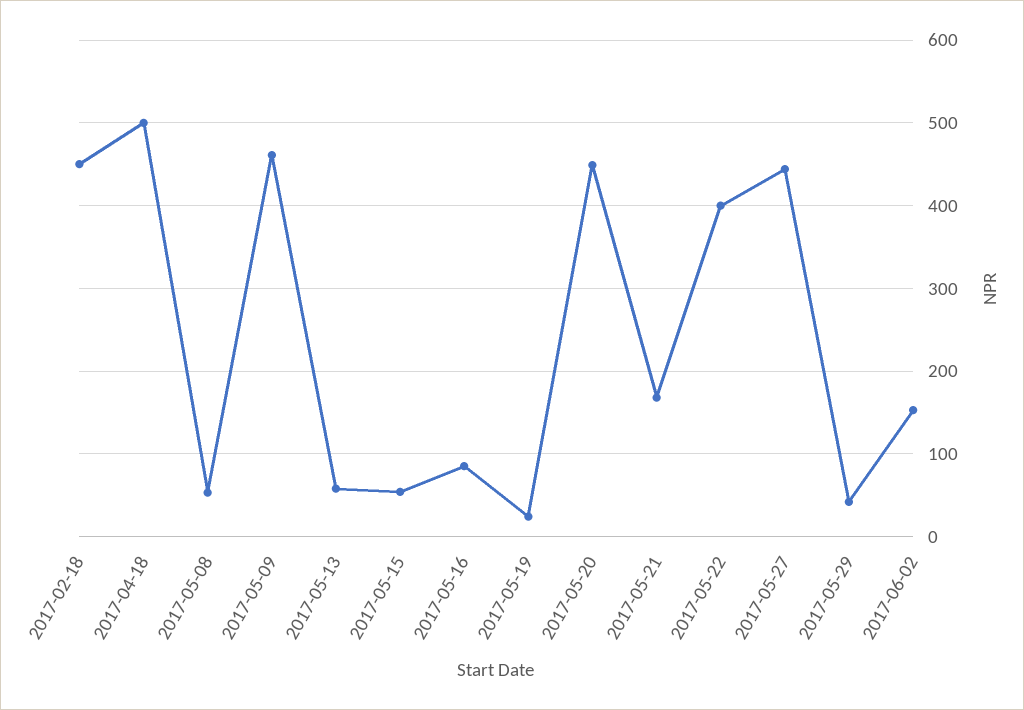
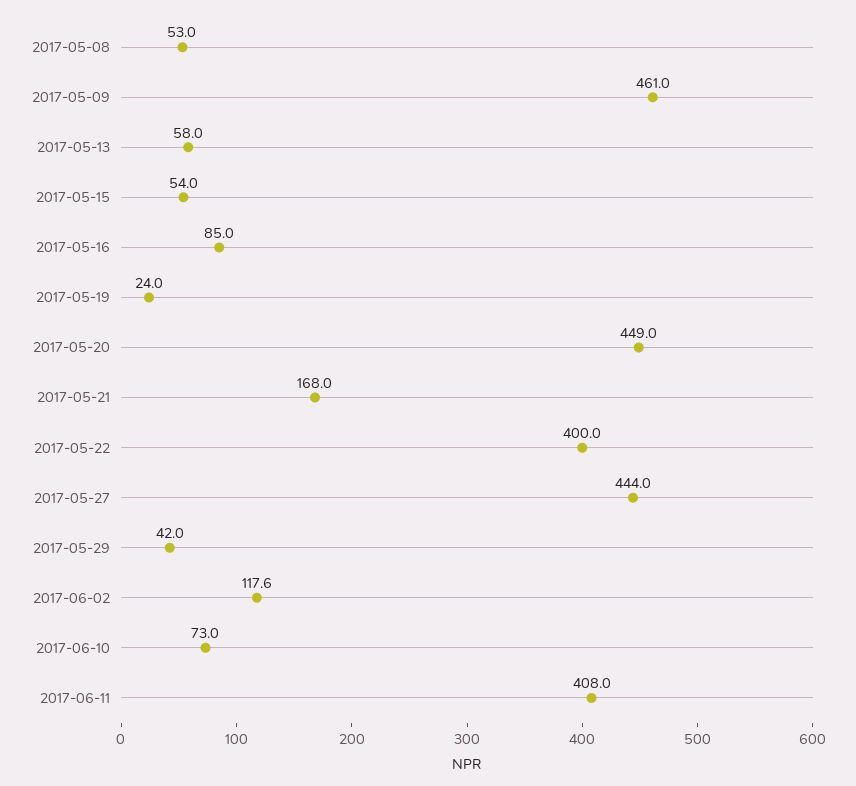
2017-02-18: 450 -> none
2017-04-18: 500 -> none
2017-06-02: 150 -> 117.6
2017-06-10: none -> 73
2017-06-11: none -> 408

